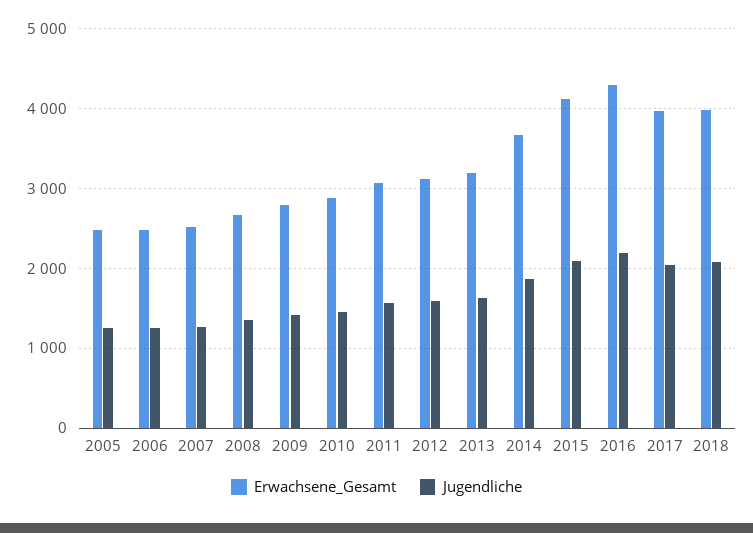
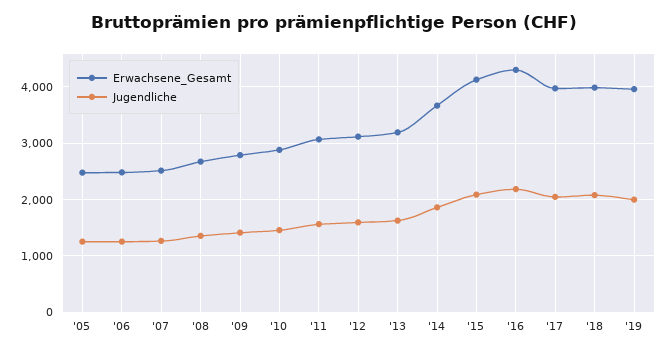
Erwachsene_Gesamt, '19: none -> 4000
Jugendliche, '19: none -> 2000

